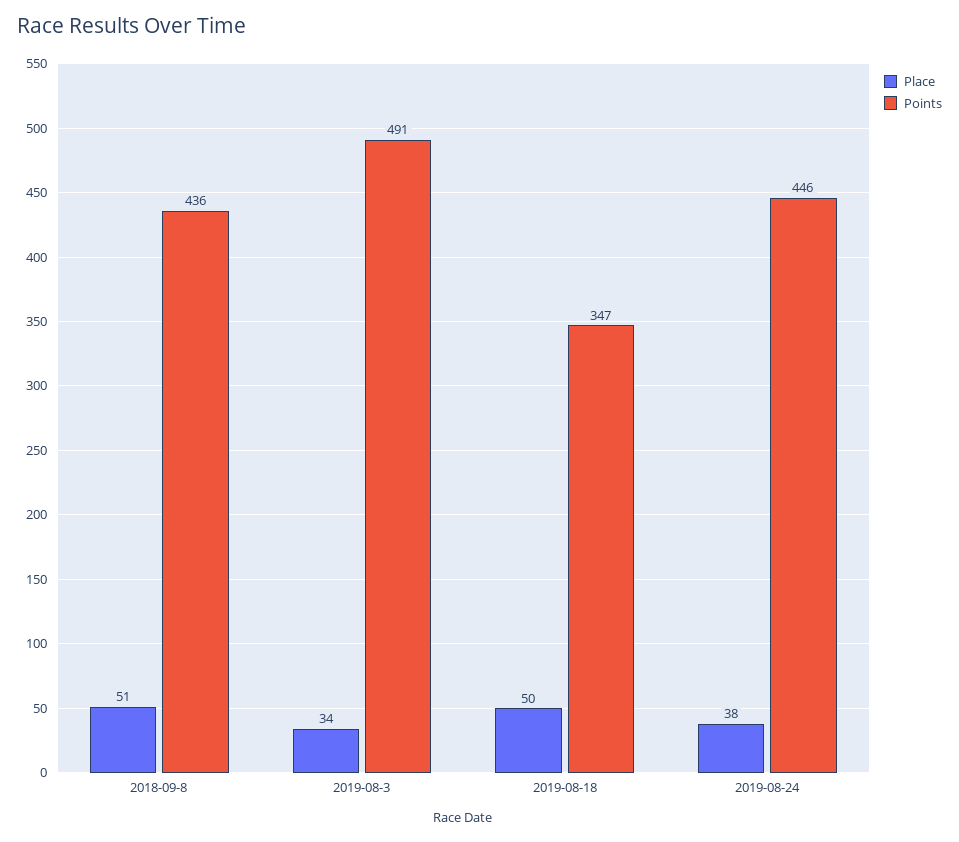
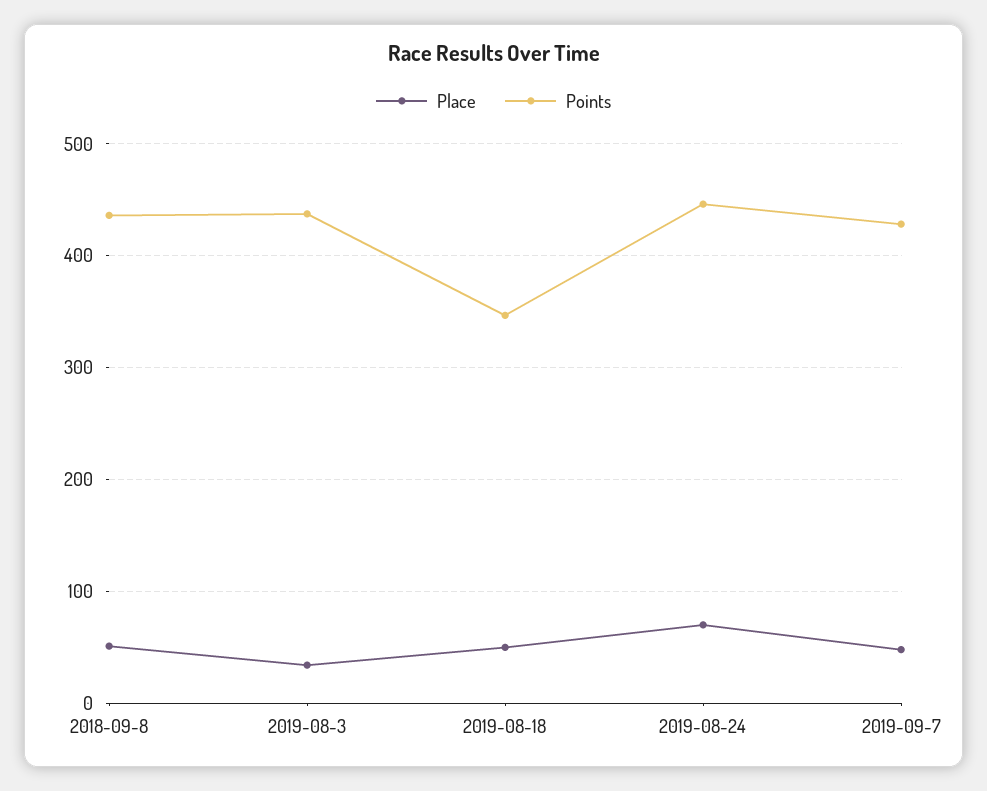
Points, 2019-08-3: 491 -> 440
Place, 2019-08-24: 38 -> 70
Place, 2019-09-7: none -> 50
Points, 2019-09-7: none -> 430

